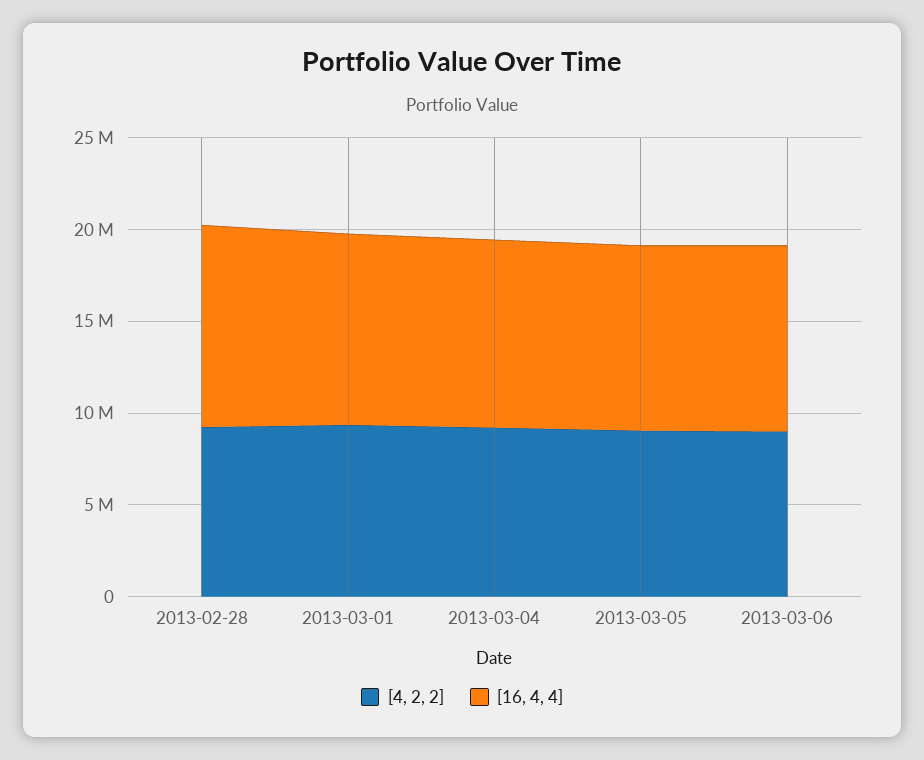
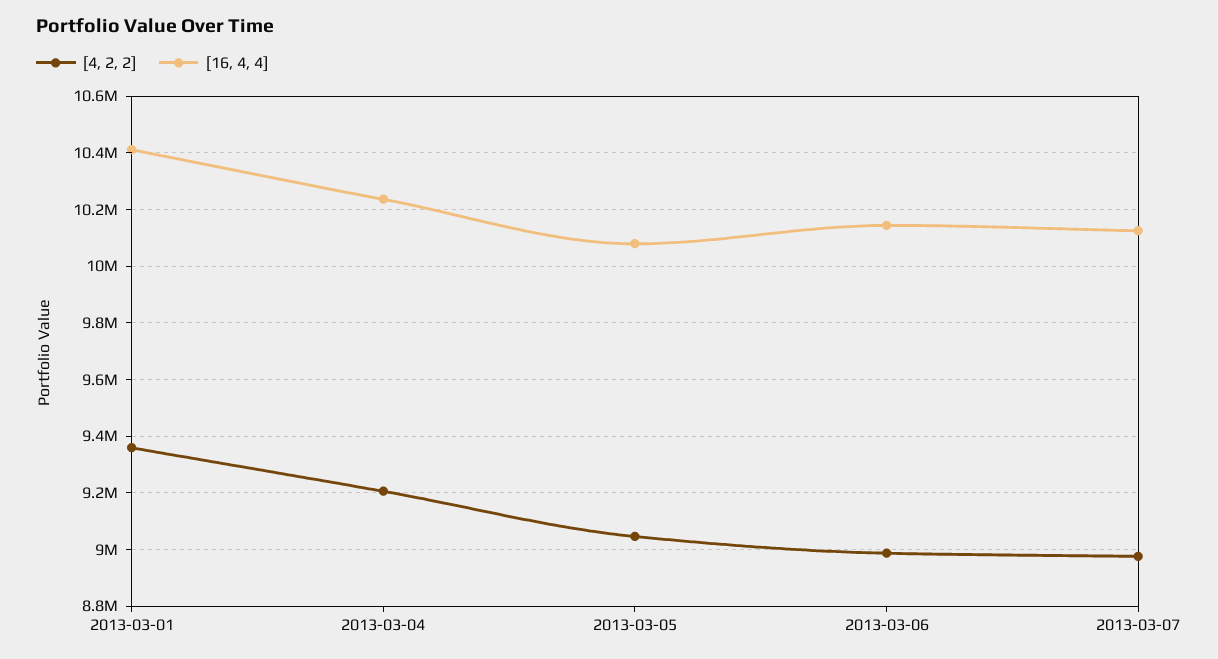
[4, 2, 2], 2013-02-28: 9000000 -> none
[16, 4, 4], 2013-02-28: 11000000 -> none
[4, 2, 2], 2013-03-07: none -> 8975000
[16, 4, 4], 2013-03-07: none -> 10125000

